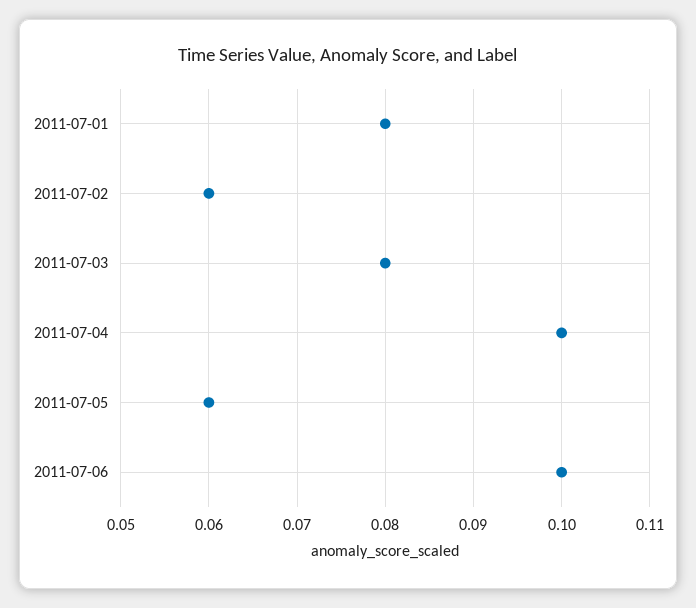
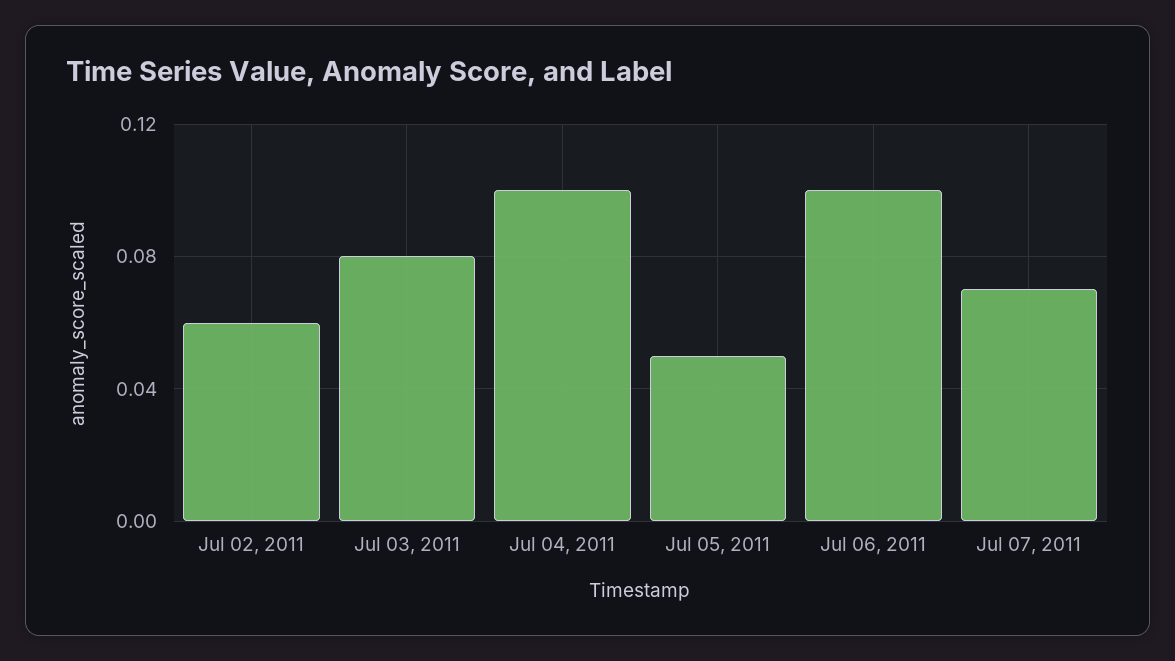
2011-07-01: 0.08 -> none
2011-07-05: 0.06 -> 0.05
Jul 07, 2011: none -> 0.07

